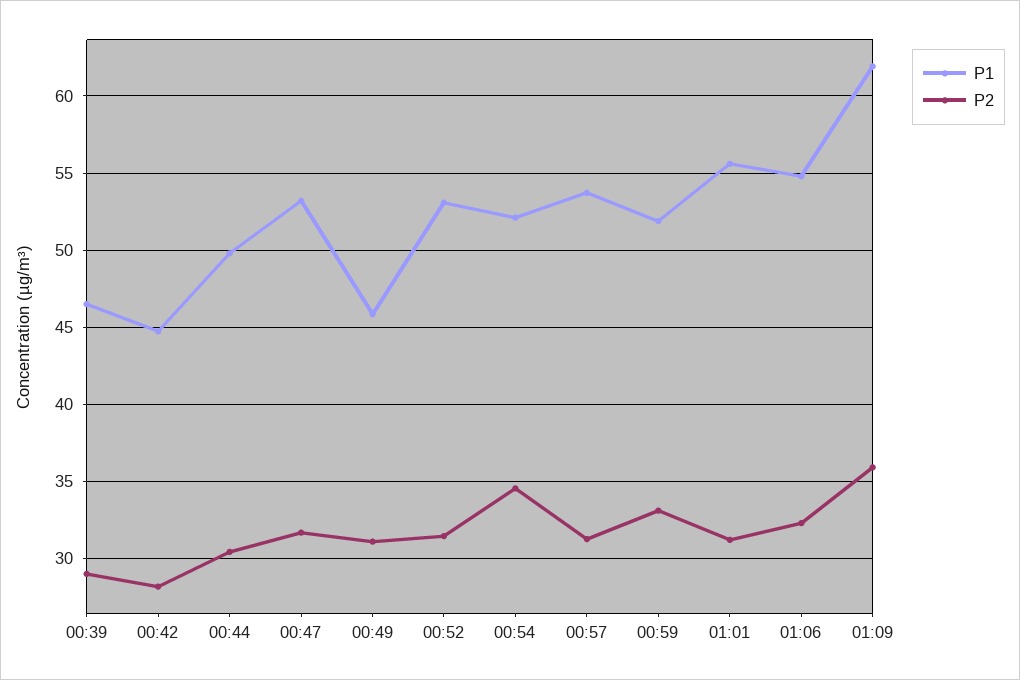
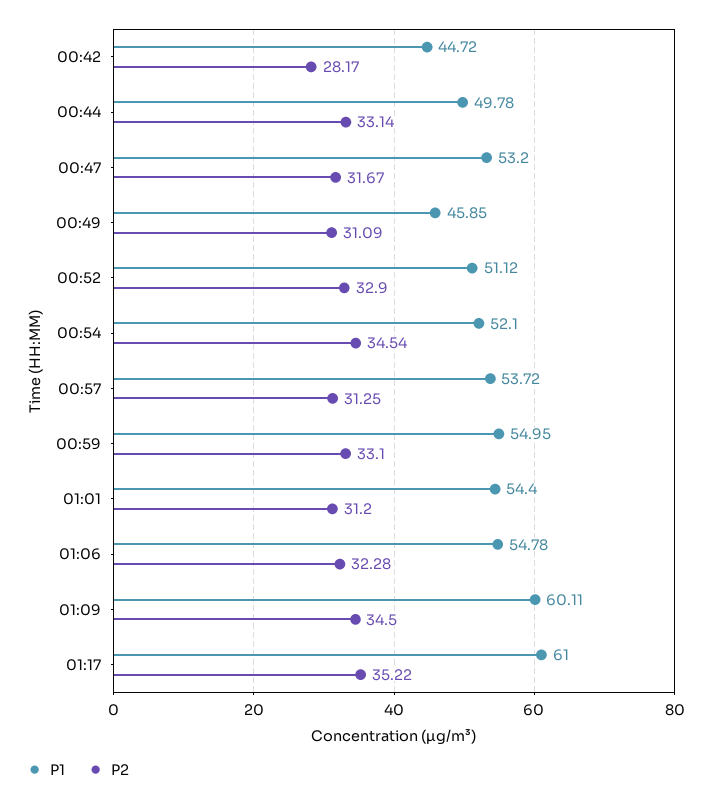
P1, 00:39: 46.5 -> none
P2, 00:39: 29 -> none
P2, 00:44: 30.5 -> 33.14
P1, 00:52: 53 -> 51.12
P2, 00:52: 31.5 -> 32.9
P1, 00:59: 52 -> 54.95
P1, 01:01: 55.5 -> 54.4
P1, 01:09: 62 -> 60.11
P2, 01:09: 36 -> 34.5
P1, 01:17: none -> 61
P2, 01:17: none -> 35.22

